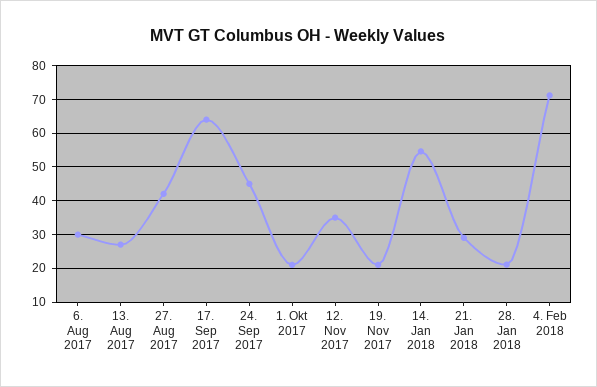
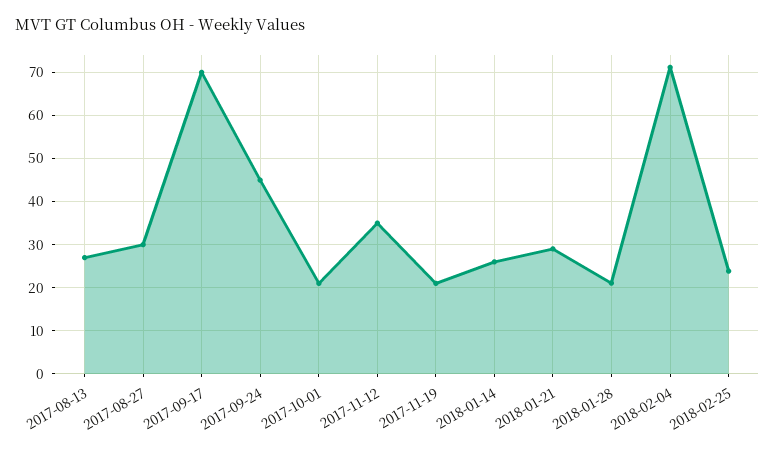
6. Aug 2017: 30 -> none
27. Aug 2017: 42 -> 30
17. Sep 2017: 64 -> 70
14. Jan 2018: 54 -> 26
2018-02-25: none -> 24

